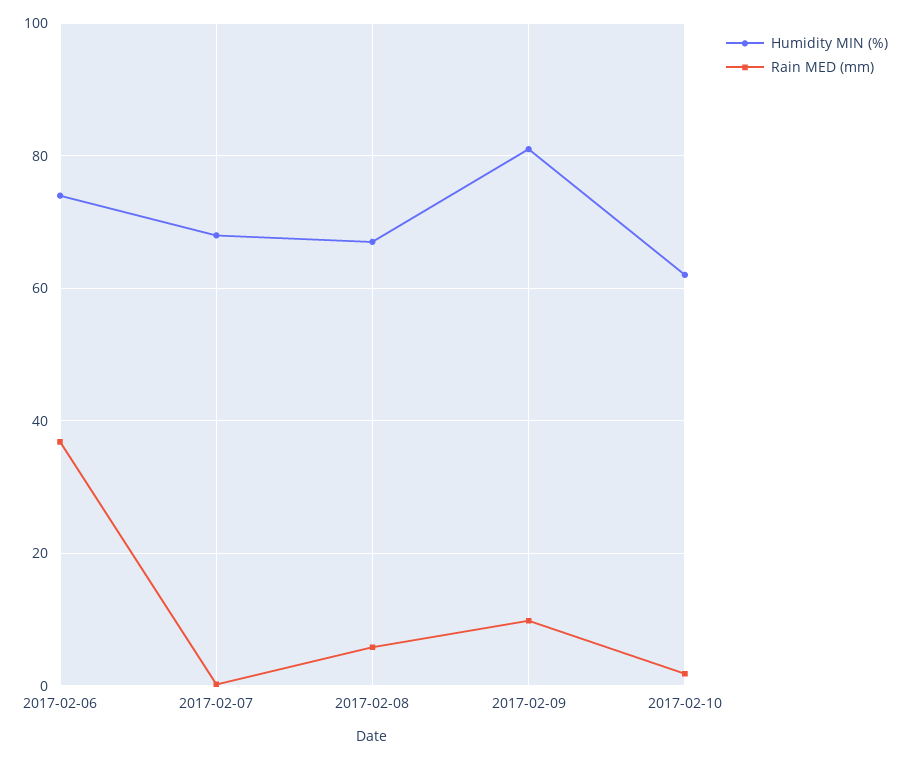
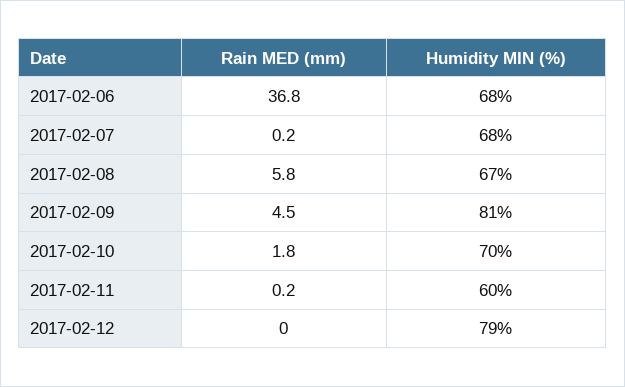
Humidity MIN (%), 2017-02-06: 74 -> 68
Rain MED (mm), 2017-02-09: 10 -> 4.5
Humidity MIN (%), 2017-02-10: 62 -> 70
Rain MED (mm), 2017-02-11: none -> 0.2
Humidity MIN (%), 2017-02-11: none -> 60
Rain MED (mm), 2017-02-12: none -> 0
Humidity MIN (%), 2017-02-12: none -> 79

